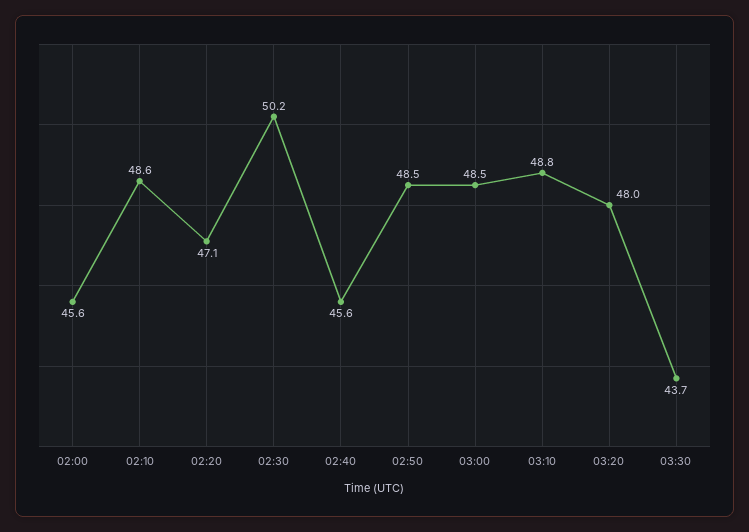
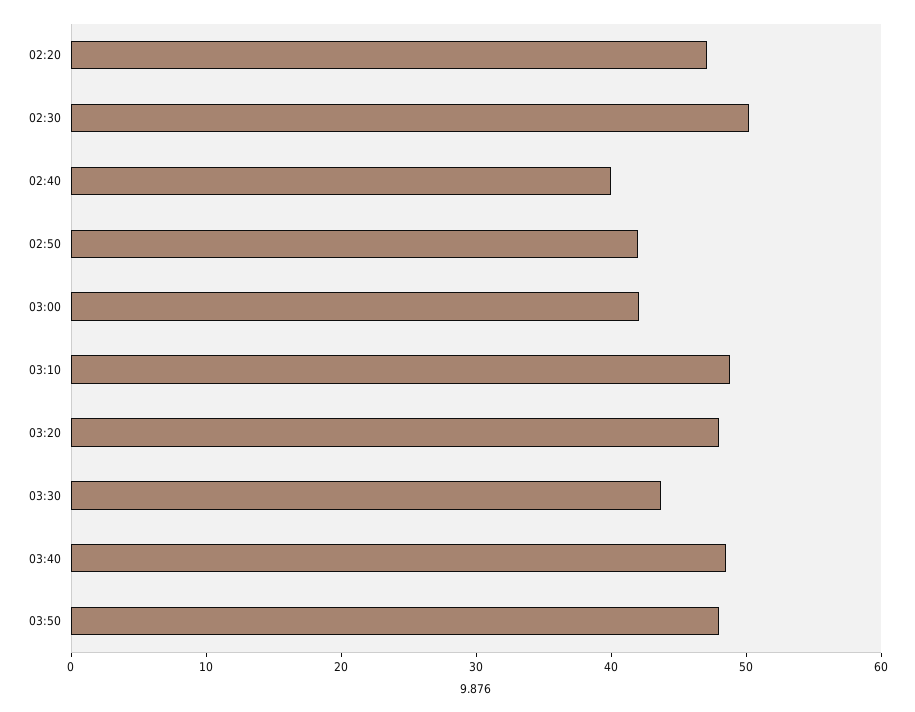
02:00: 45.6 -> none
02:10: 48.6 -> none
02:40: 45.6 -> 40
02:50: 48.5 -> 42
03:00: 48.5 -> 42
03:40: none -> 48
03:50: none -> 48

